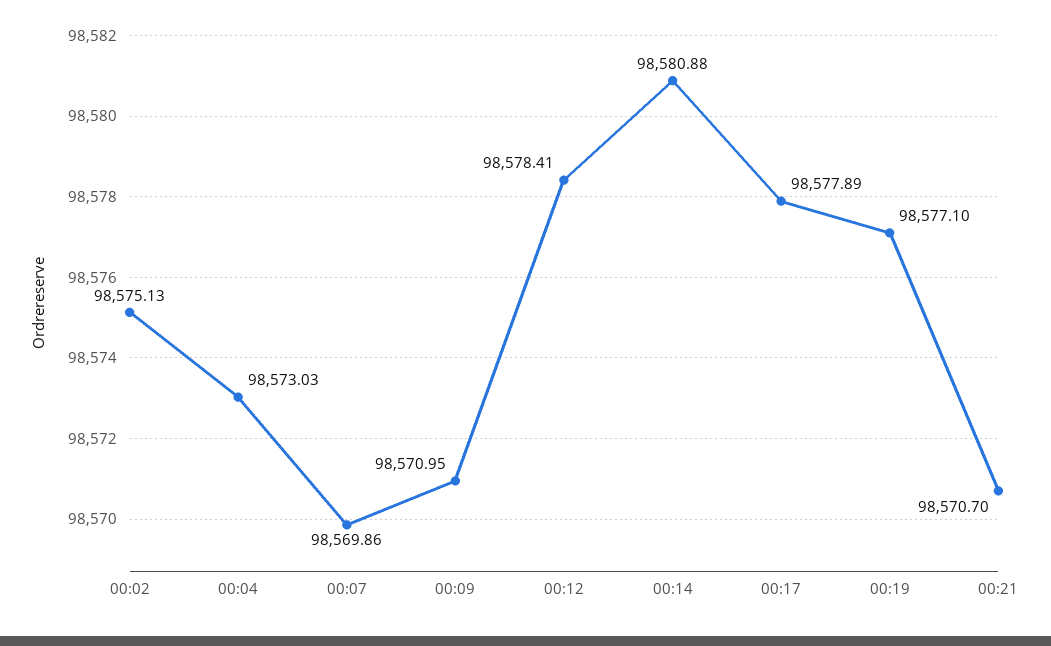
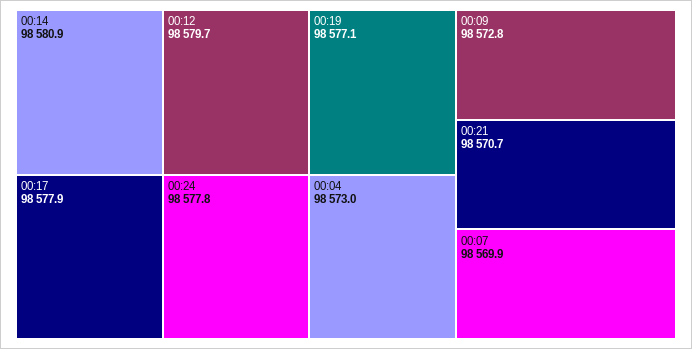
00:02: 98575.13 -> none
00:09: 98570.95 -> 98572.8
00:12: 98578.41 -> 98579.7
00:24: none -> 98577.8

